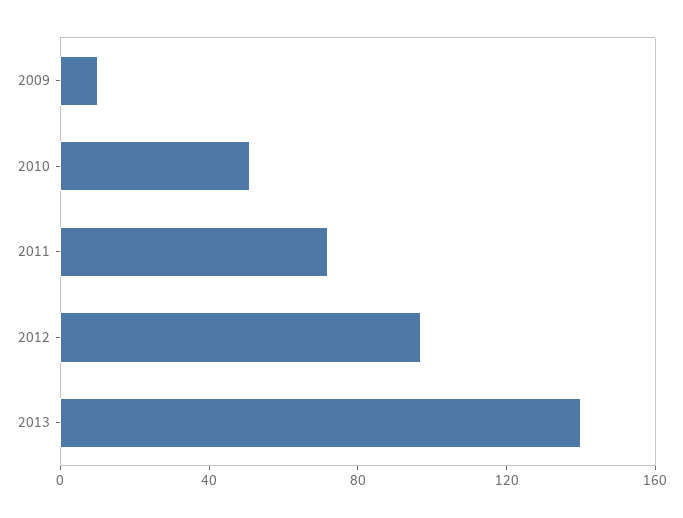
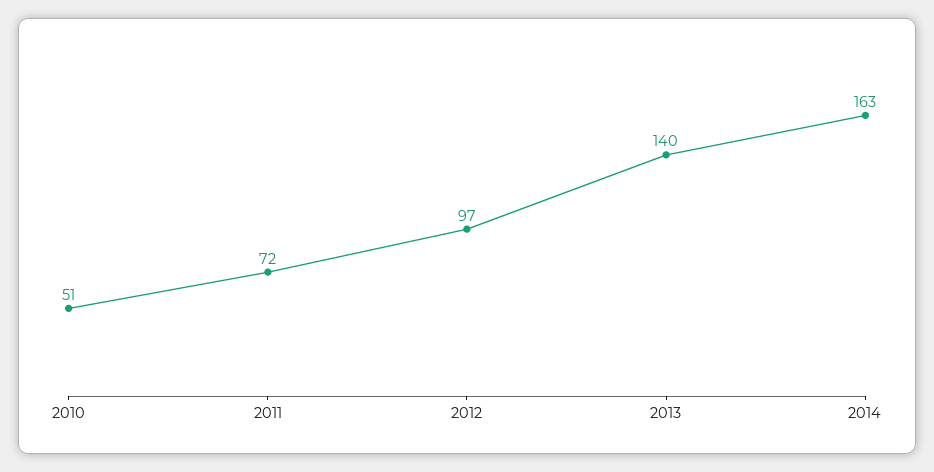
2009: 10 -> none
2014: none -> 163

